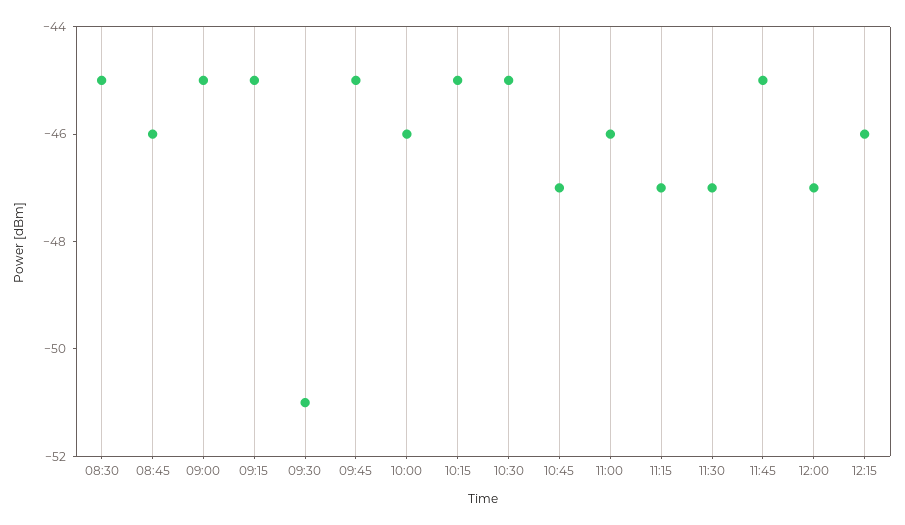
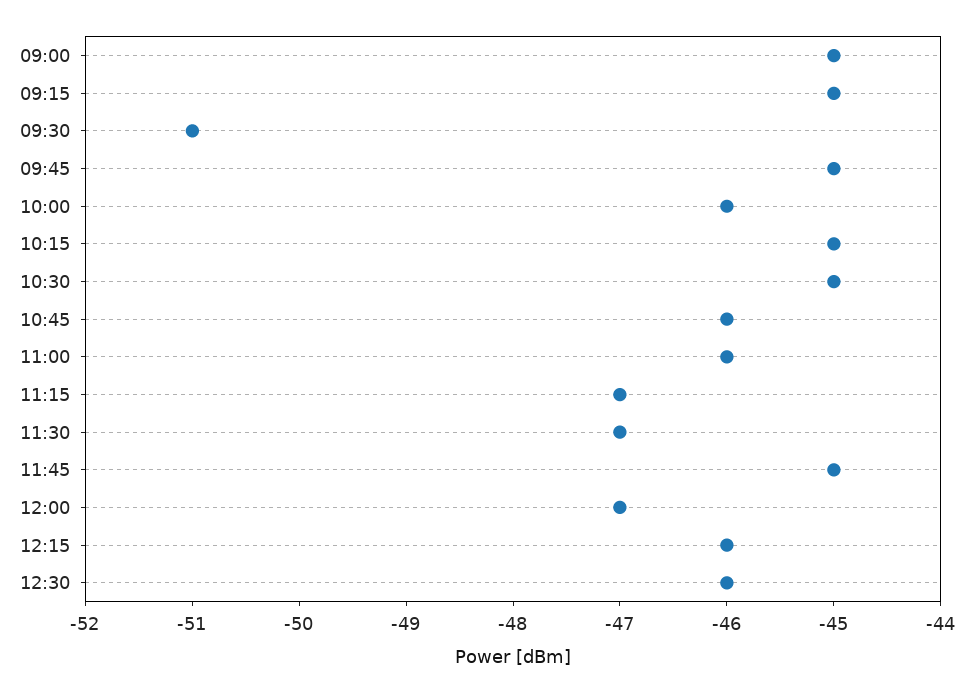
08:30: -45 -> none
08:45: -46 -> none
10:45: -47 -> -46
12:30: none -> -46

